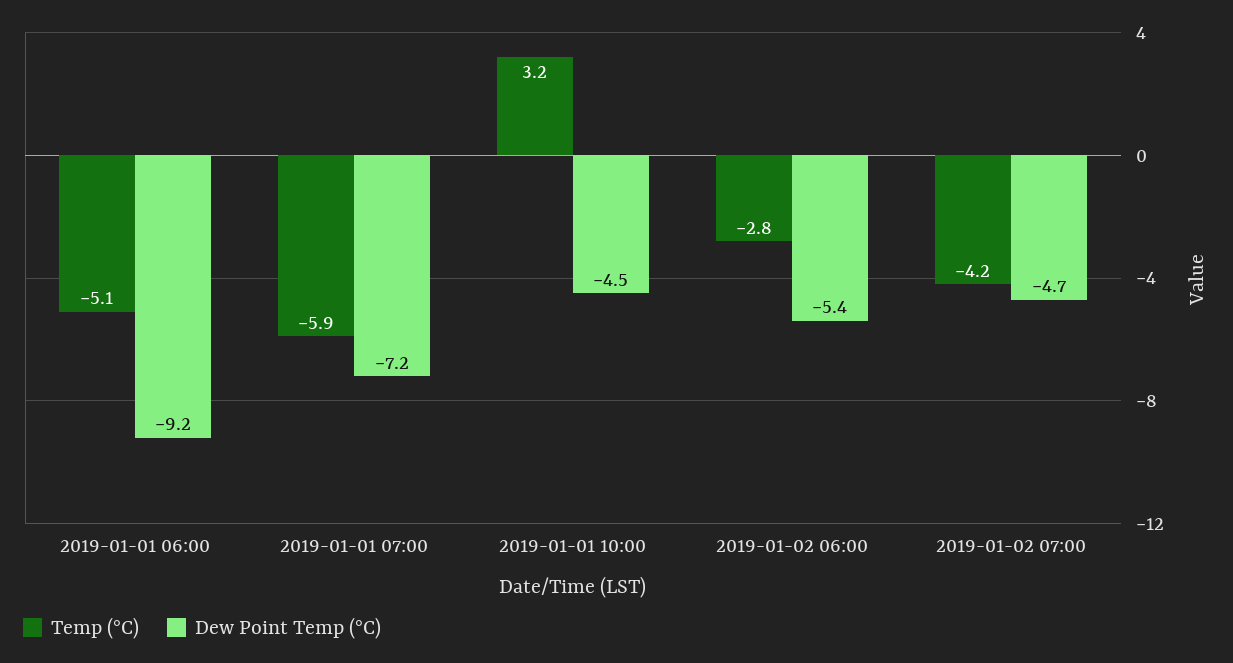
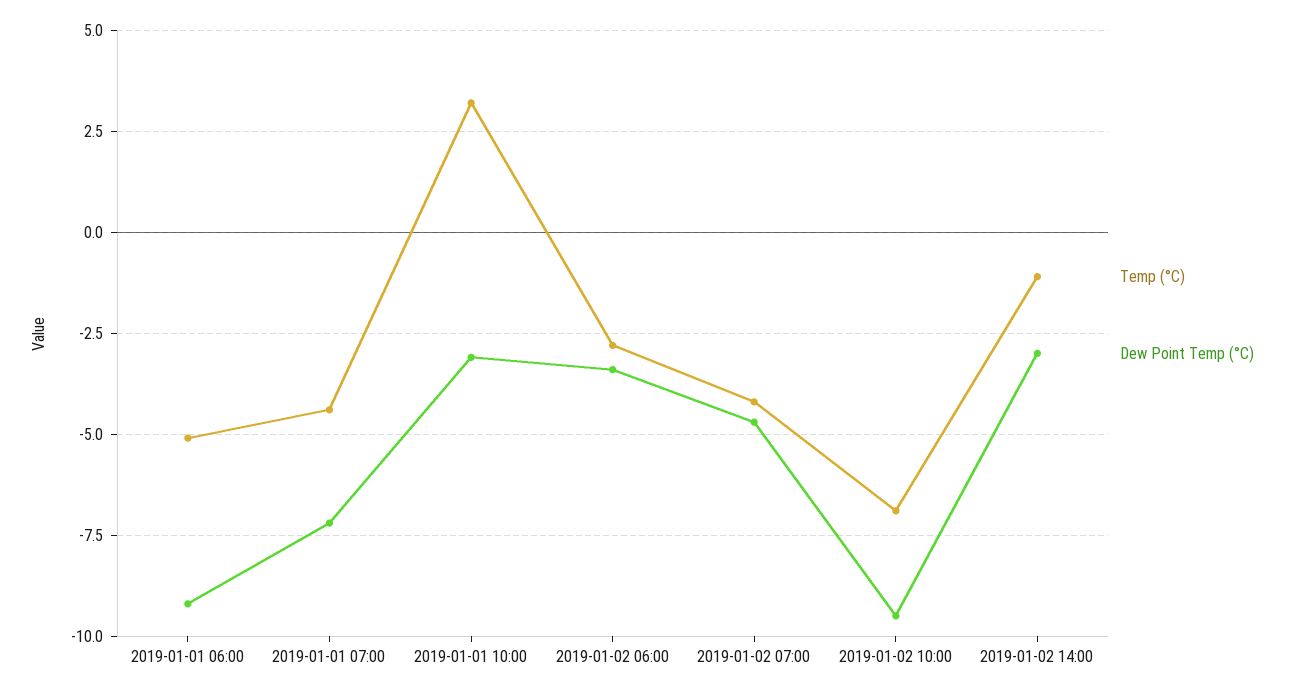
Temp (°C), 2019-01-01 07:00: -5.9 -> -4.5
Dew Point Temp (°C), 2019-01-01 10:00: -4.5 -> -3
Dew Point Temp (°C), 2019-01-02 06:00: -5.4 -> -3.5
Temp (°C), 2019-01-02 10:00: none -> -7
Dew Point Temp (°C), 2019-01-02 10:00: none -> -9.5
Temp (°C), 2019-01-02 14:00: none -> -1
Dew Point Temp (°C), 2019-01-02 14:00: none -> -3

